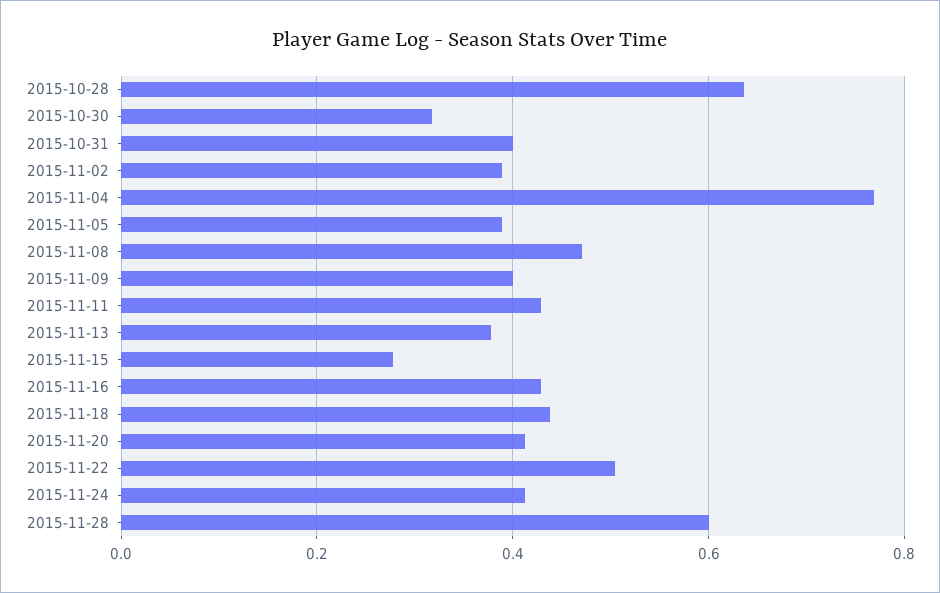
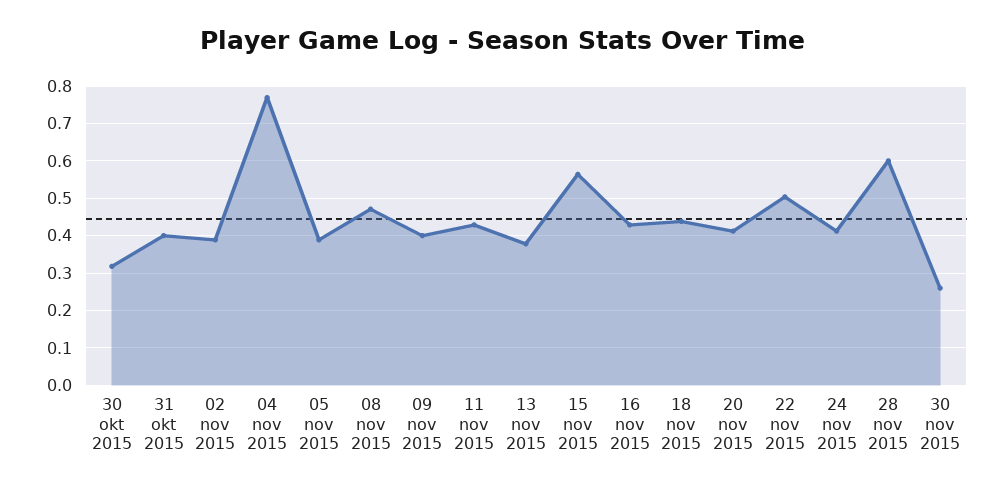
2015-10-28: 0.64 -> none
2015-11-15: 0.28 -> 0.56
30 nov 2015: none -> 0.26

